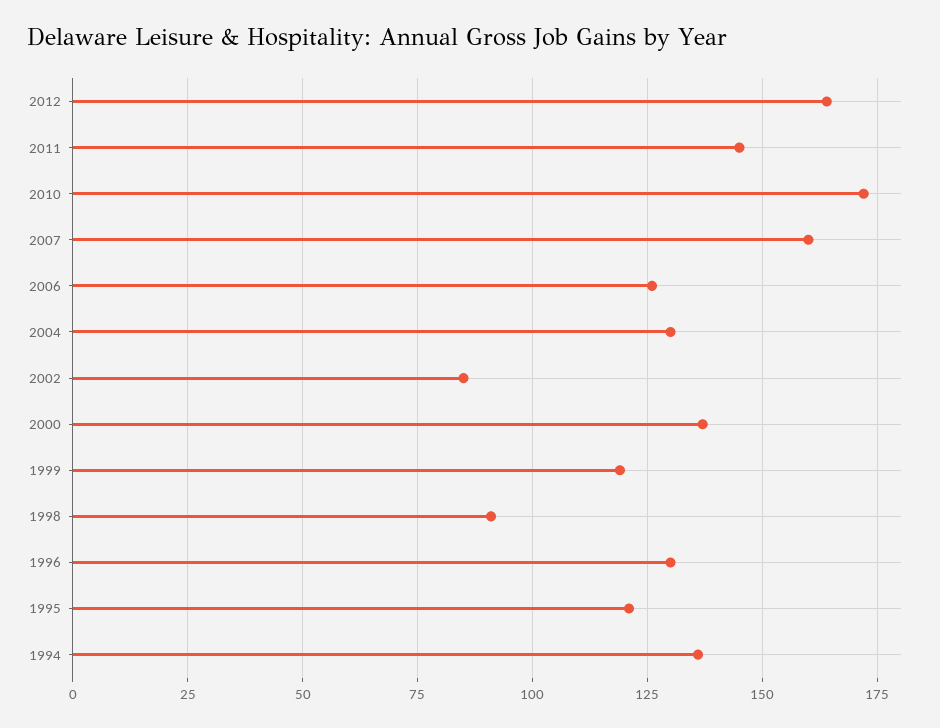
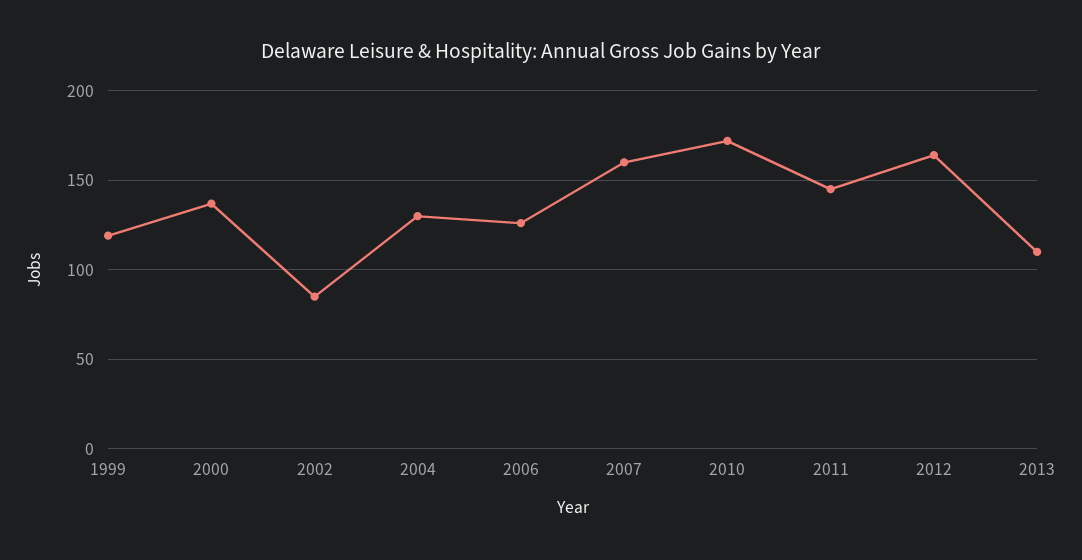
1998: 90 -> none
1996: 130 -> none
1995: 120 -> none
1994: 135 -> none
2013: none -> 110

